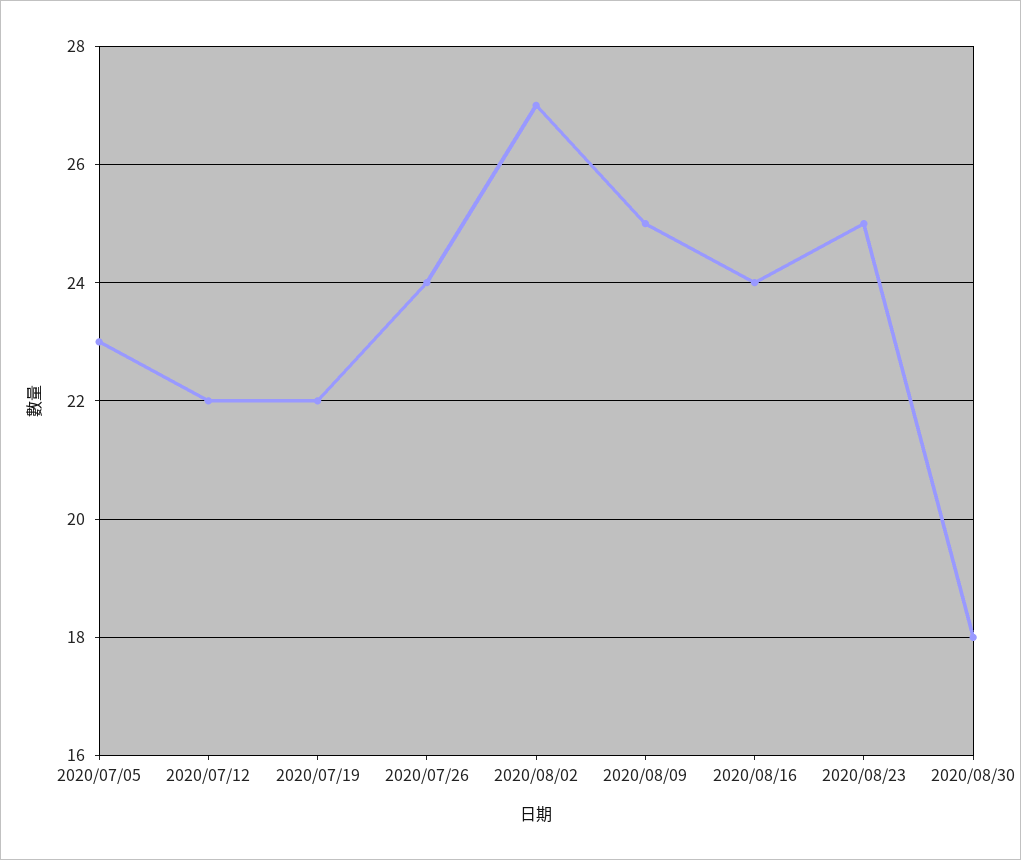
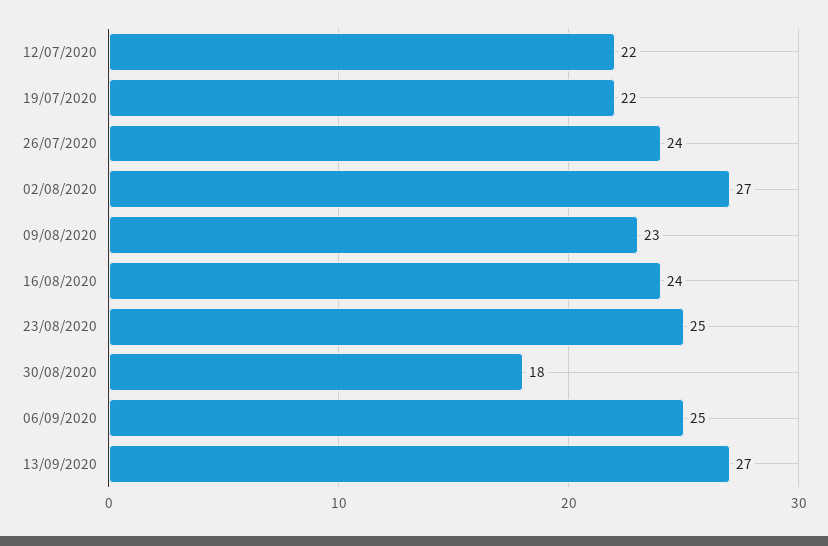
2020/07/05: 23 -> none
2020/08/09: 25 -> 23
06/09/2020: none -> 25
13/09/2020: none -> 27

